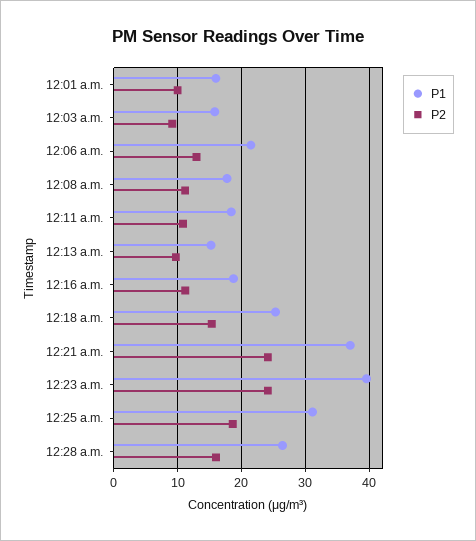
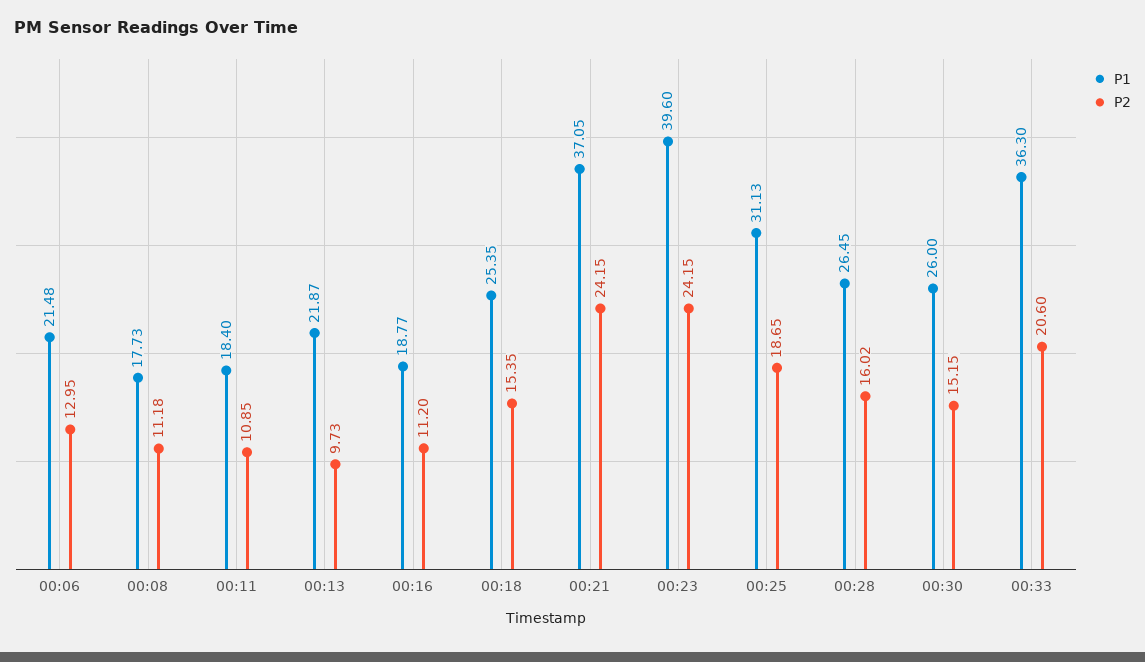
P1, 12:01 a.m.: 16 -> none
P2, 12:01 a.m.: 10 -> none
P1, 12:03 a.m.: 16 -> none
P2, 12:03 a.m.: 9 -> none
P1, 12:13 a.m.: 15 -> 21.87
P1, 00:30: none -> 26
P2, 00:30: none -> 15.15
P1, 00:33: none -> 36.3
P2, 00:33: none -> 20.6

